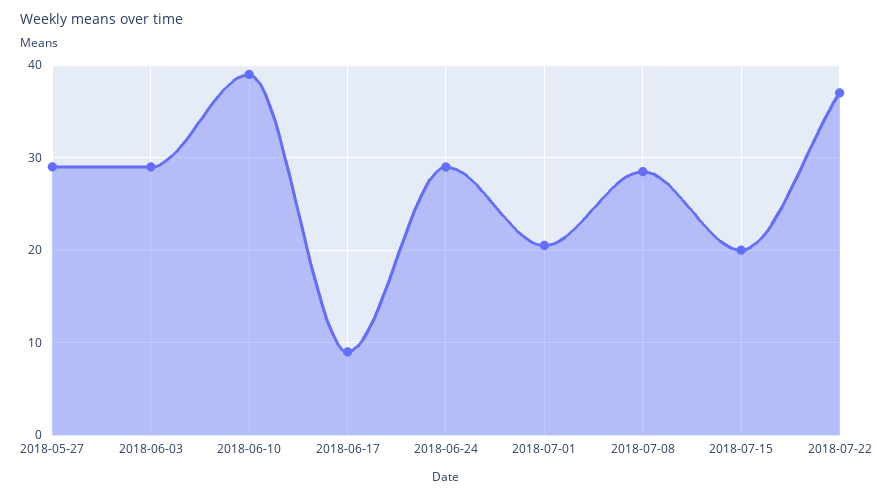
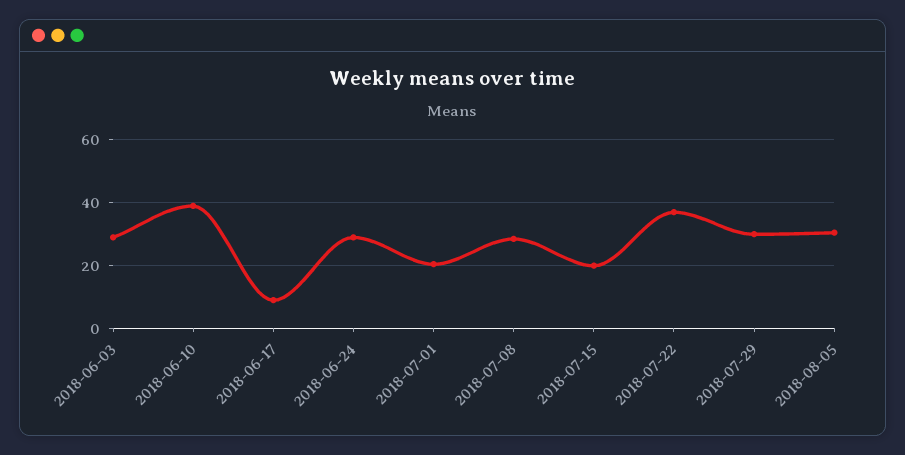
2018-05-27: 29 -> none
2018-07-29: none -> 30
2018-08-05: none -> 30

